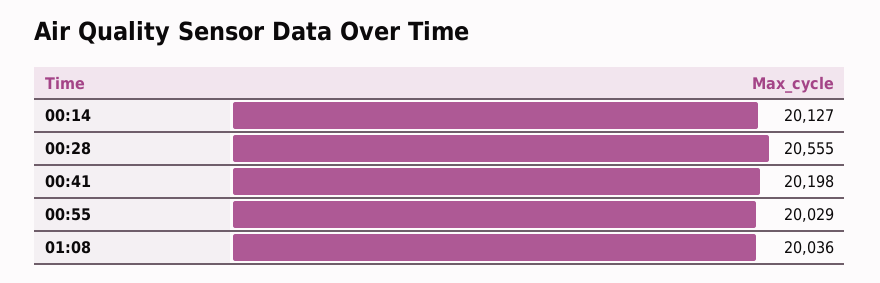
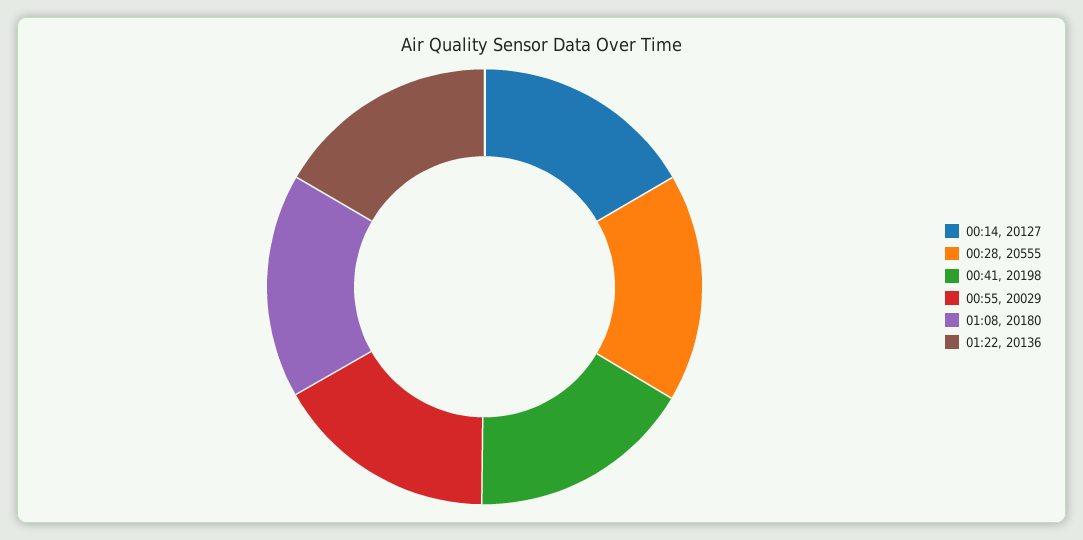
01:08: 20036 -> 20180
01:22: none -> 20136

